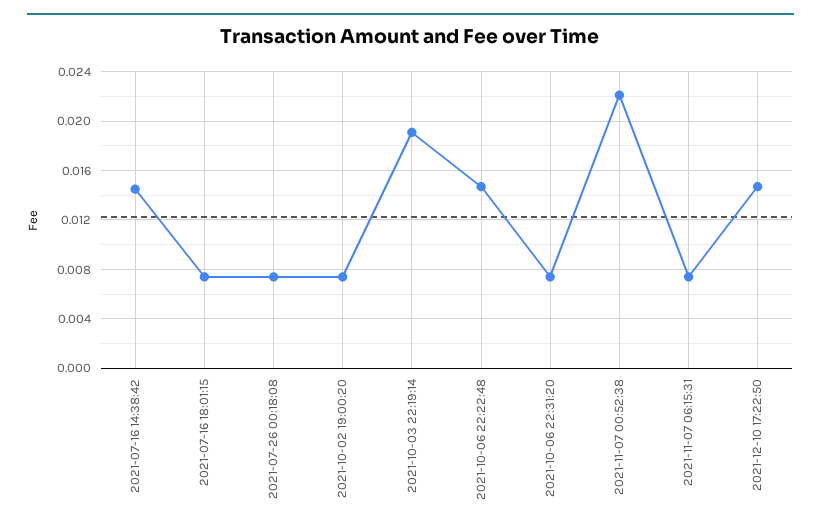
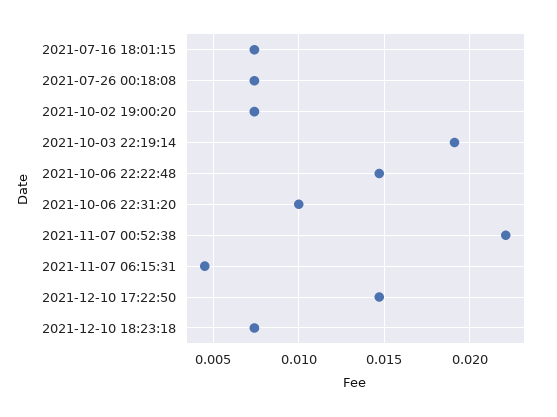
2021-07-16 14:38:42: 0.0145 -> none
2021-10-06 22:31:20: 0.0075 -> 0.01
2021-11-07 06:15:31: 0.0075 -> 0.0045
2021-12-10 18:23:18: none -> 0.0075

